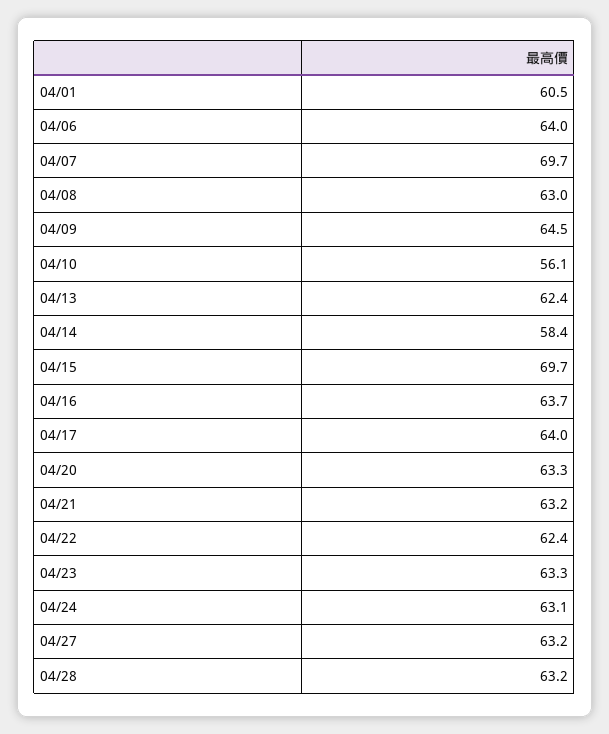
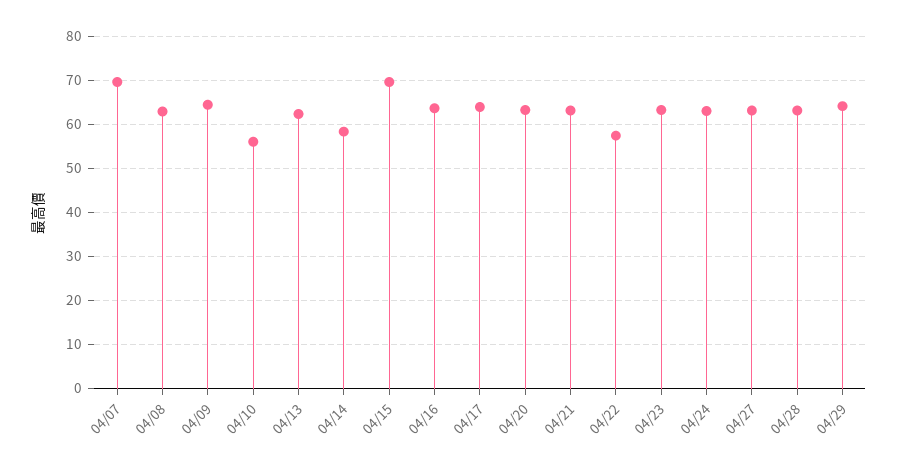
04/01: 60.5 -> none
04/06: 64 -> none
04/22: 62.4 -> 58
04/29: none -> 64

